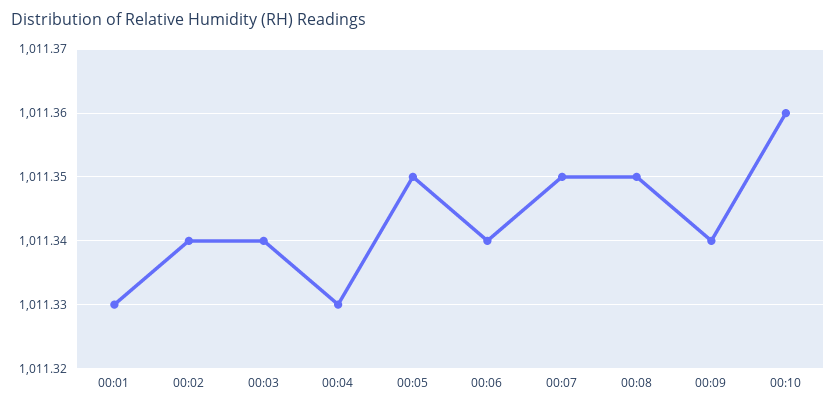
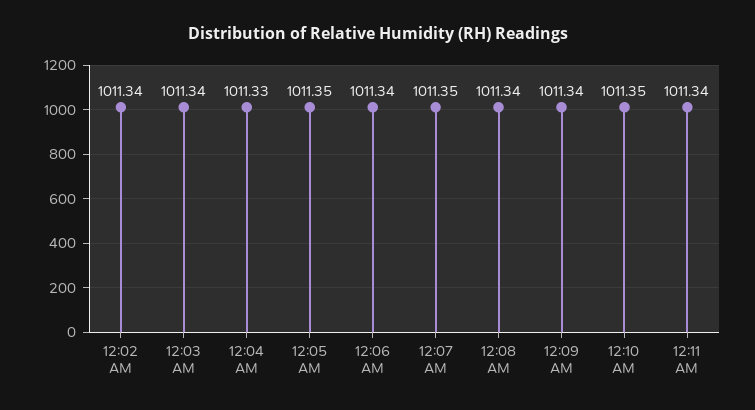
00:01: 1011.33 -> none
00:08: 1011.35 -> 1011.34
00:10: 1011.36 -> 1011.35
12:11 AM: none -> 1011.34

